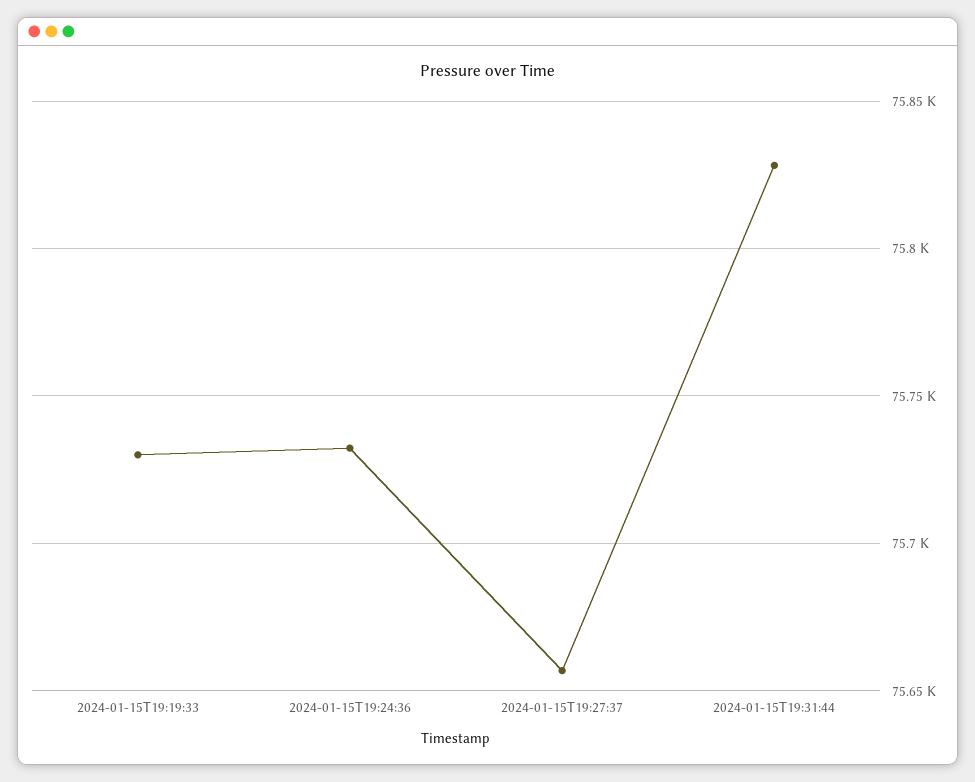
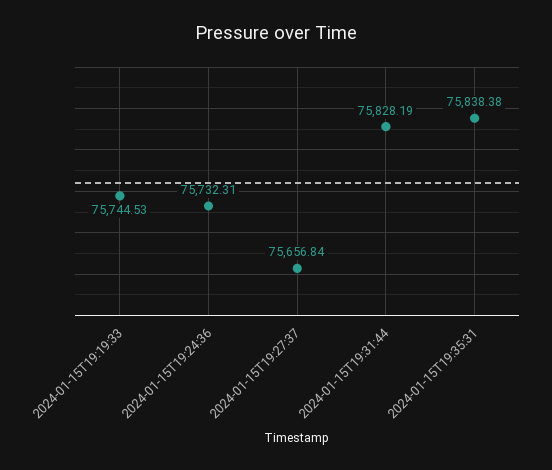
2024-01-15T19:19:33: 75730 -> 75744.53
2024-01-15T19:35:31: none -> 75838.38

